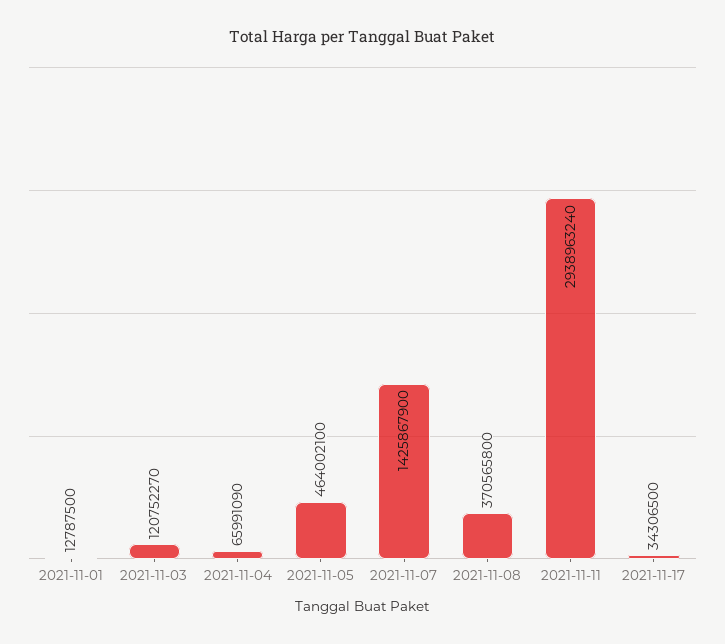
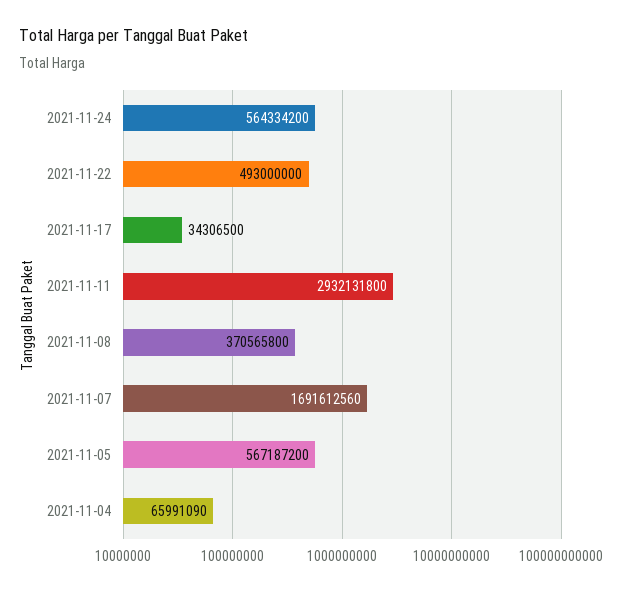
2021-11-01: 12787500 -> none
2021-11-03: 120752270 -> none
2021-11-05: 464002100 -> 567187200
2021-11-07: 1425867900 -> 1691612560
2021-11-11: 2938963240 -> 2932131800
2021-11-24: none -> 564334200
2021-11-22: none -> 493000000

